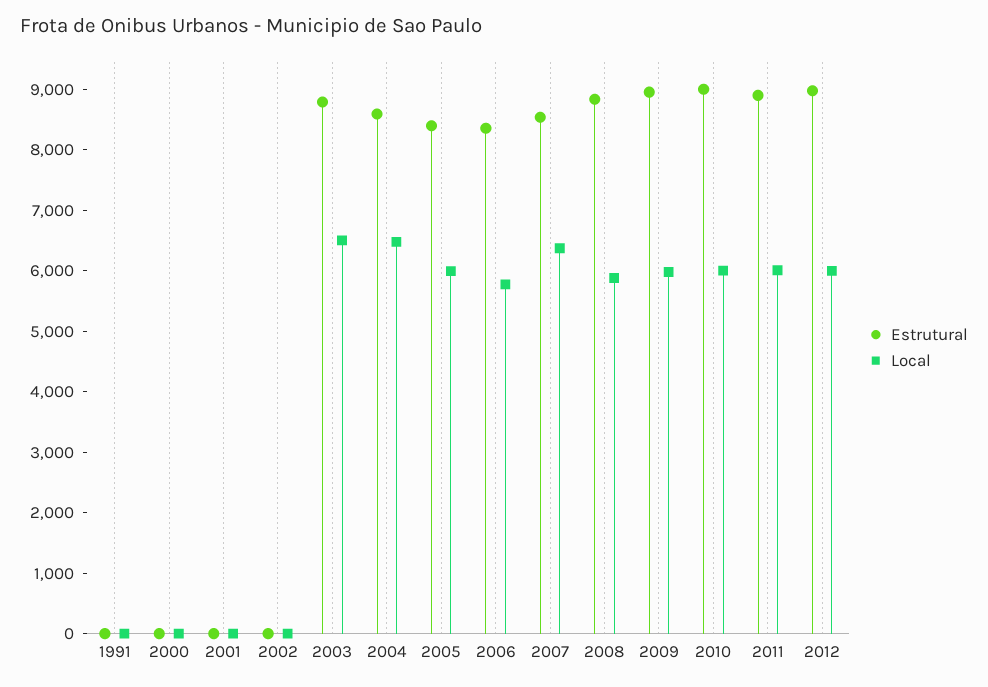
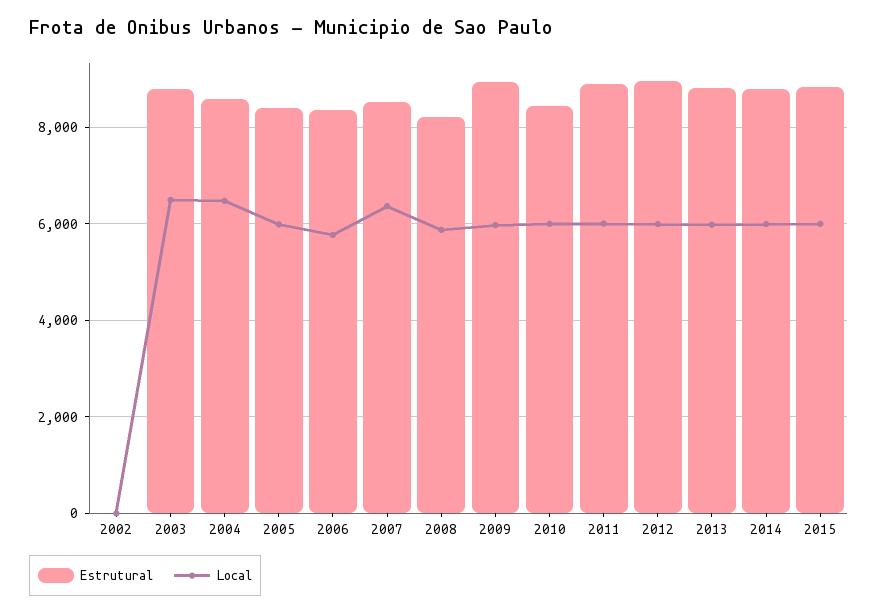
Estrutural, 1991: 0 -> none
Local, 1991: 0 -> none
Estrutural, 2000: 0 -> none
Local, 2000: 0 -> none
Estrutural, 2001: 0 -> none
Local, 2001: 0 -> none
Estrutural, 2008: 8800 -> 8200
Estrutural, 2010: 9000 -> 8400
Estrutural, 2013: none -> 8800
Local, 2013: none -> 6000
Estrutural, 2014: none -> 8800
Local, 2014: none -> 6000
Estrutural, 2015: none -> 8800
Local, 2015: none -> 6000

